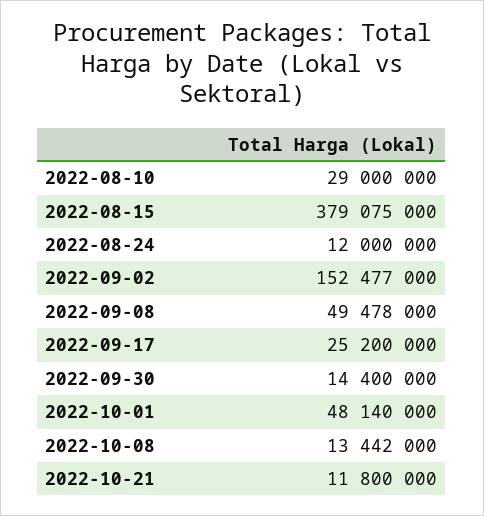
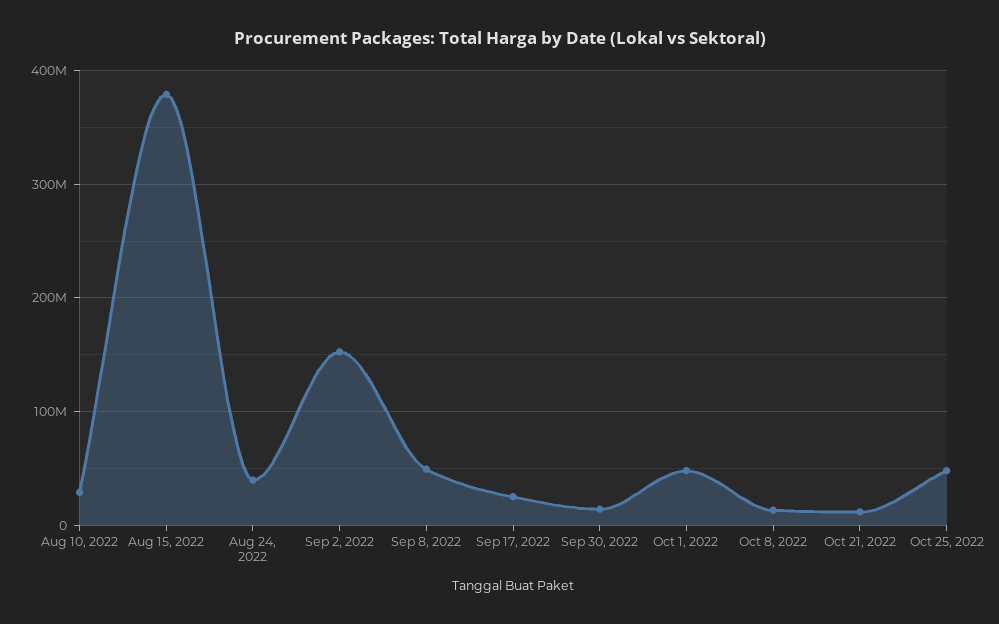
2022-08-24: 12000000 -> 40000000
Oct 25, 2022: none -> 50000000

